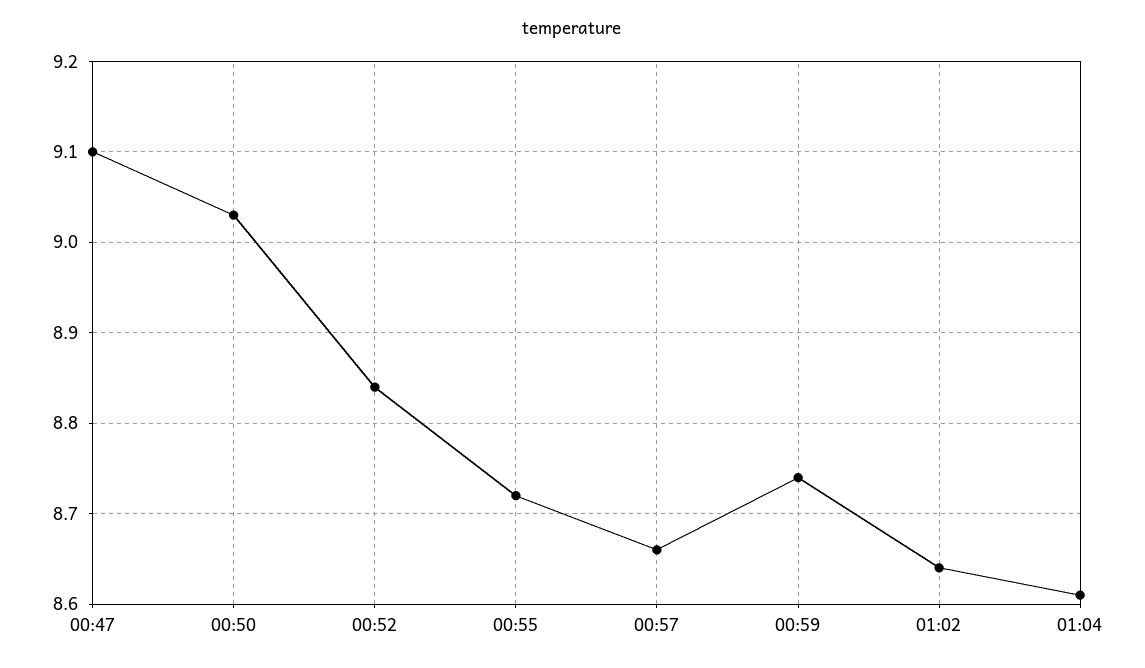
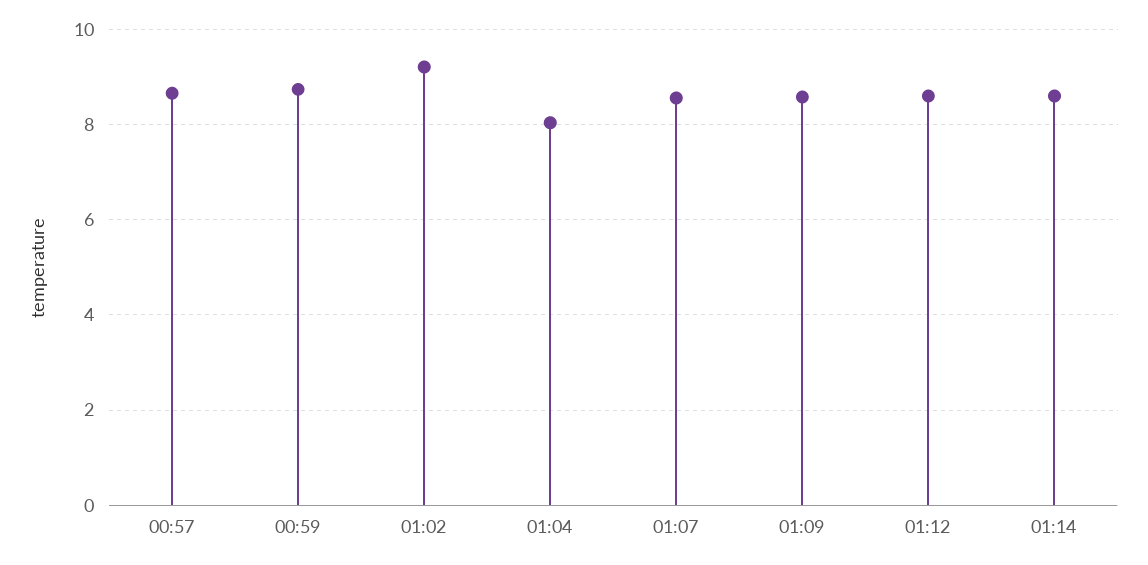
00:47: 9.1 -> none
00:50: 9.03 -> none
00:52: 8.84 -> none
00:55: 8.72 -> none
01:02: 8.64 -> 9.2
01:04: 8.61 -> 8
01:07: none -> 8.6
01:09: none -> 8.6
01:12: none -> 8.6
01:14: none -> 8.6

